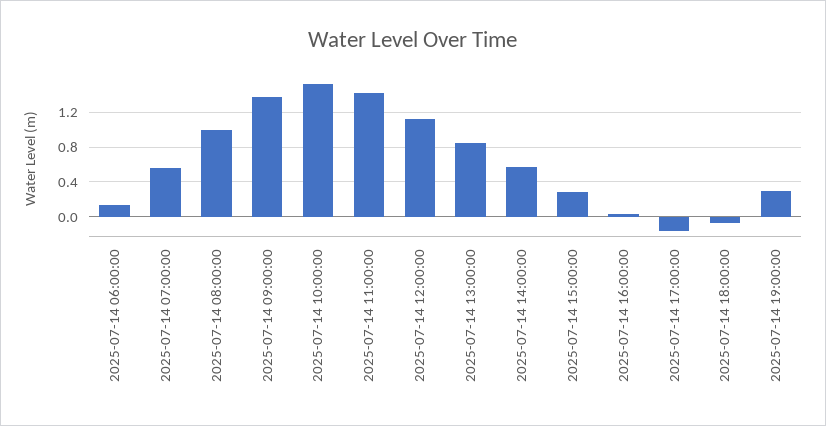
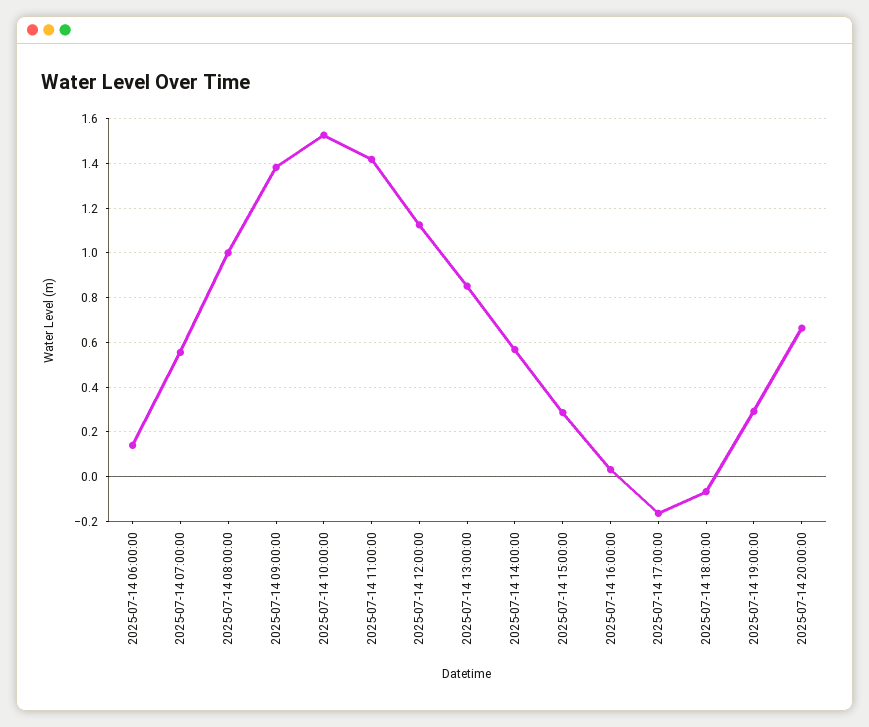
2025-07-14 20:00:00: none -> 0.65

